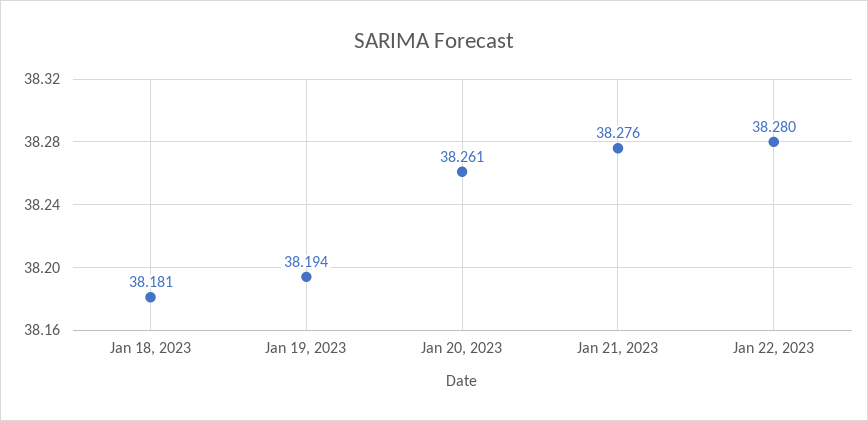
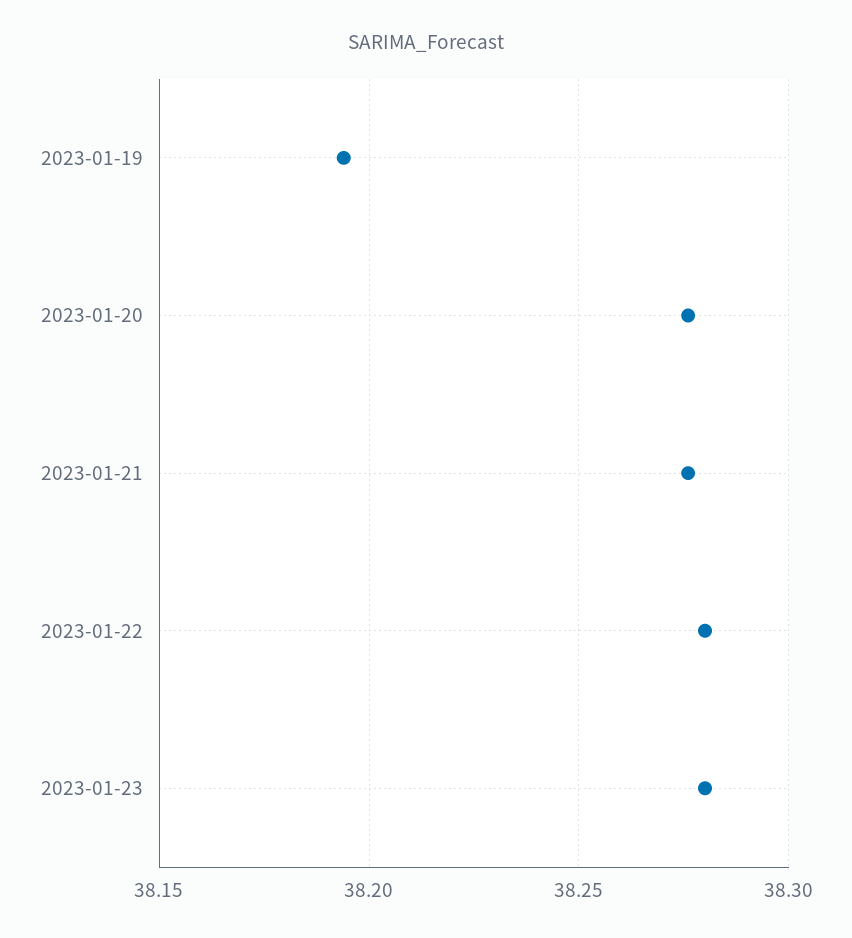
Jan 18, 2023: 38.181 -> none
Jan 20, 2023: 38.261 -> 38.275
2023-01-23: none -> 38.28

